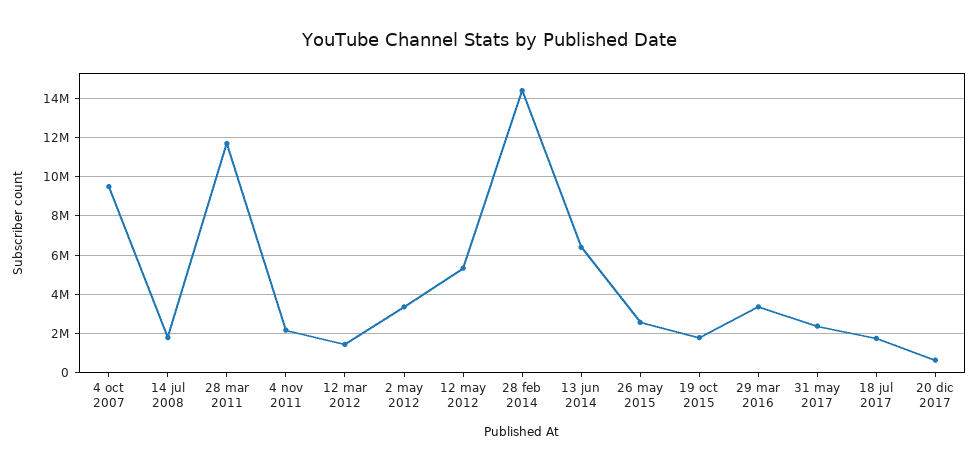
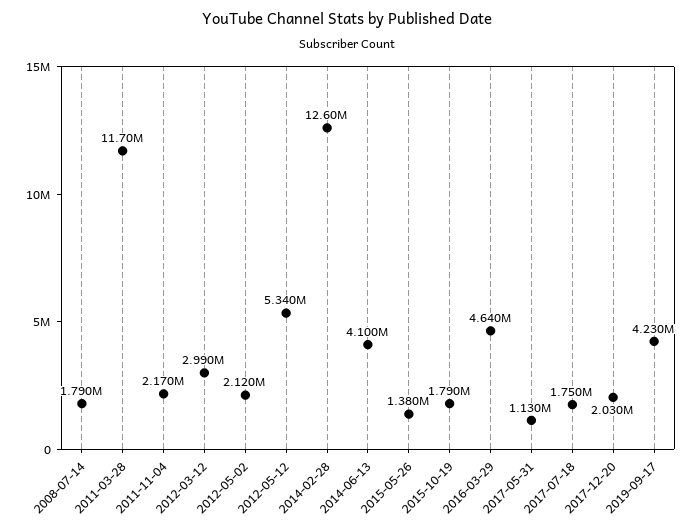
4 oct 2007: 9500000 -> none
12 mar 2012: 1500000 -> 2990000
2 may 2012: 3500000 -> 2120000
28 feb 2014: 14500000 -> 12600000
13 jun 2014: 6500000 -> 4100000
26 may 2015: 2500000 -> 1380000
29 mar 2016: 3500000 -> 4640000
31 may 2017: 2500000 -> 1130000
20 dic 2017: 500000 -> 2030000
2019-09-17: none -> 4230000

